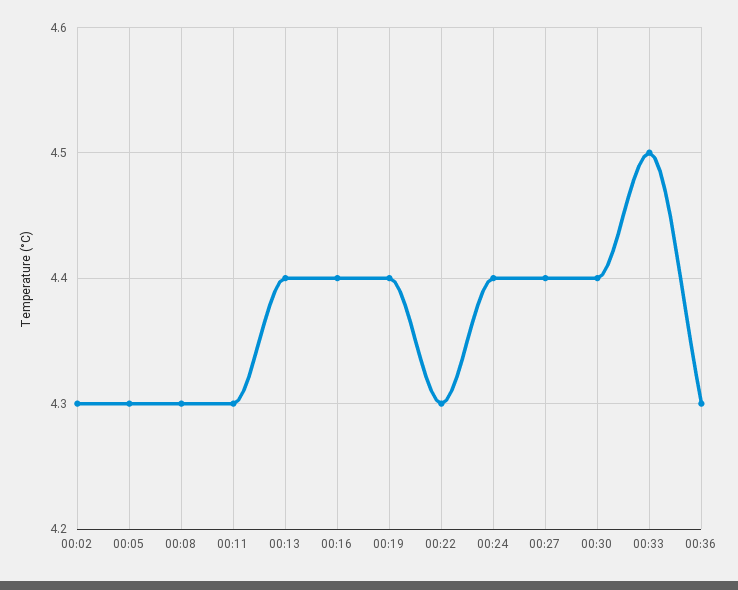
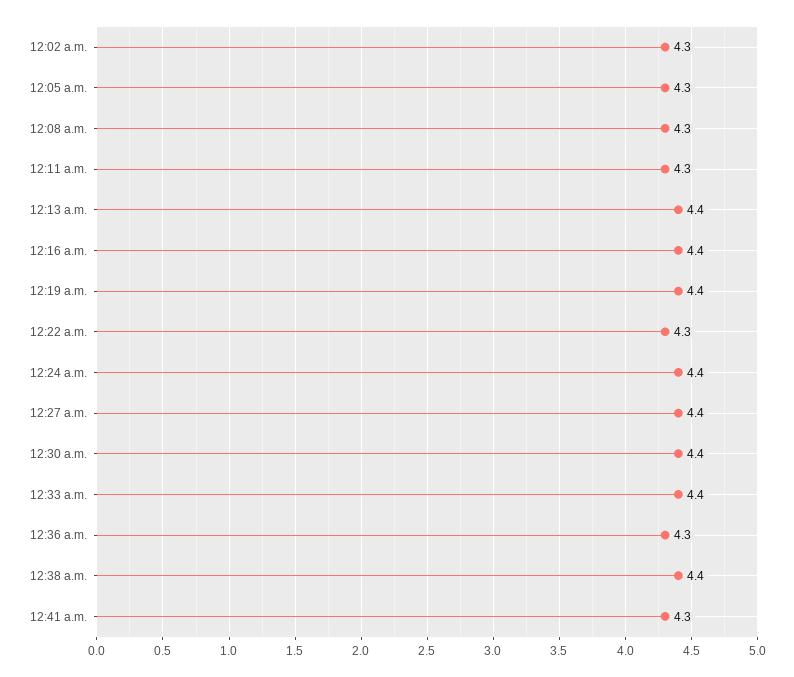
00:33: 4.5 -> 4.4
12:38 a.m.: none -> 4.4
12:41 a.m.: none -> 4.3

